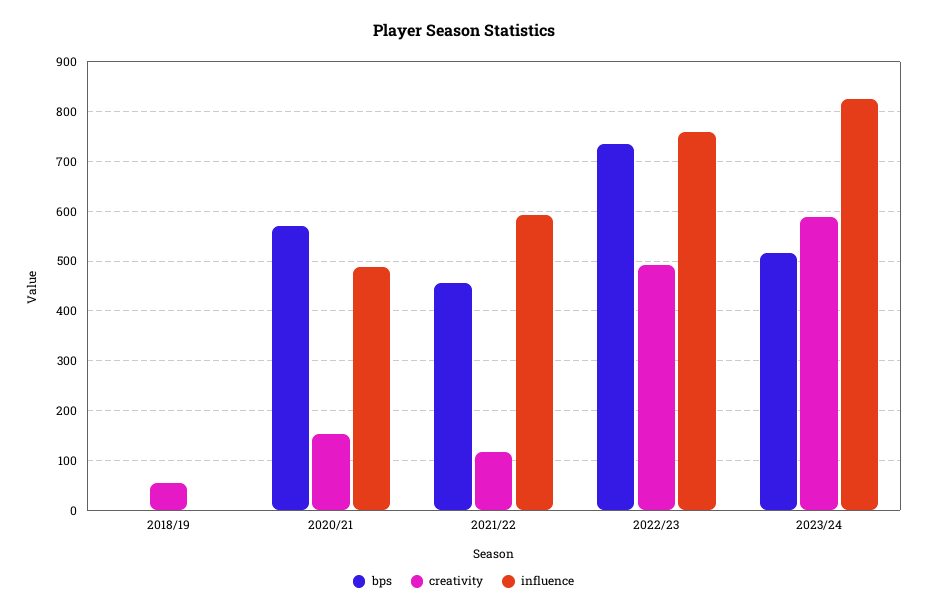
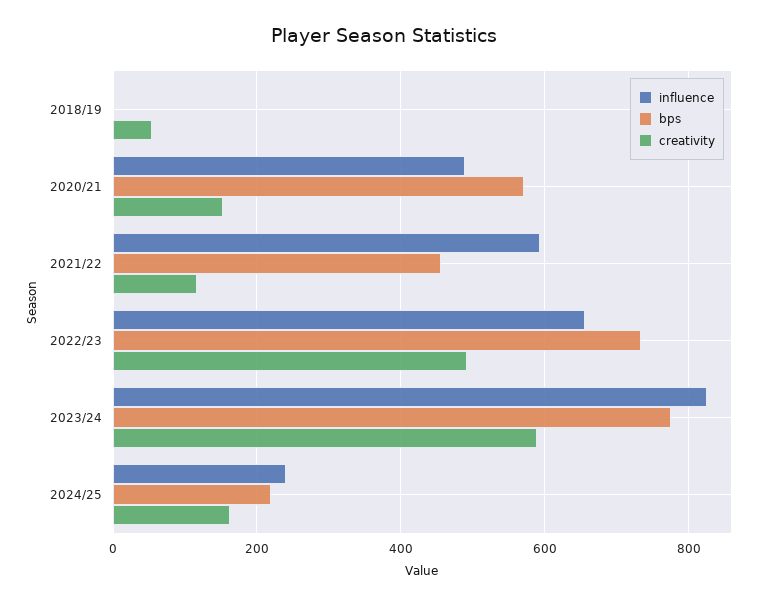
influence, 2022/23: 760 -> 660
bps, 2023/24: 520 -> 780
influence, 2024/25: none -> 240
bps, 2024/25: none -> 220
creativity, 2024/25: none -> 160

